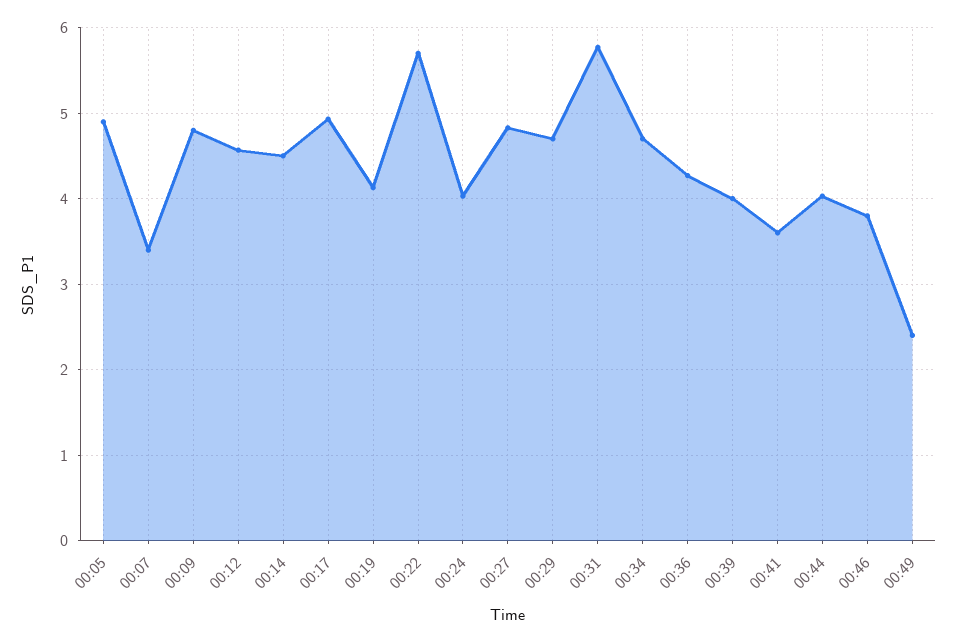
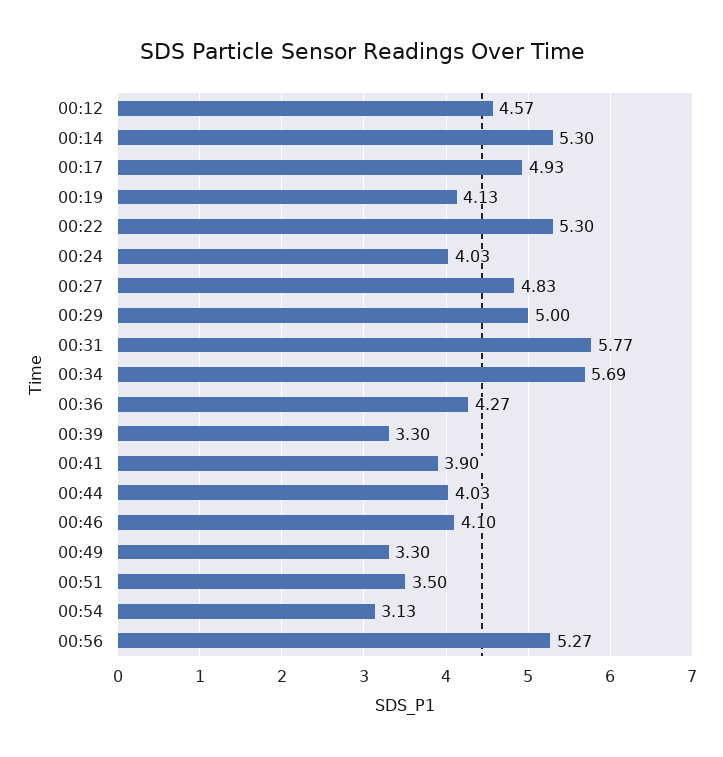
00:05: 4.9 -> none
00:07: 3.4 -> none
00:09: 4.8 -> none
00:14: 4.5 -> 5.3
00:22: 5.7 -> 5.3
00:29: 4.7 -> 5
00:34: 4.7 -> 5.69
00:39: 4 -> 3.3
00:41: 3.6 -> 3.9
00:46: 3.8 -> 4.1
00:49: 2.4 -> 3.3
00:51: none -> 3.5
00:54: none -> 3.13
00:56: none -> 5.27

